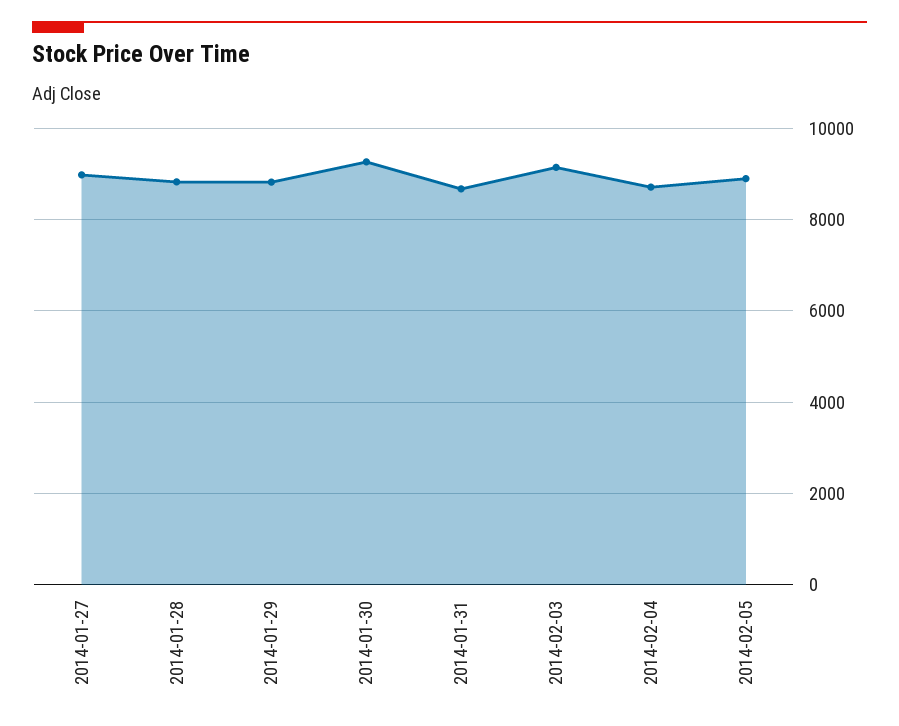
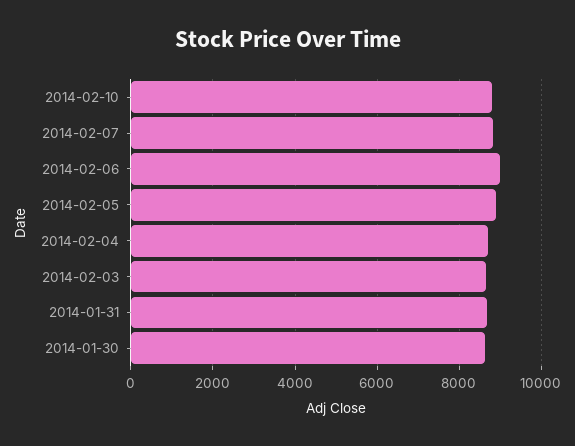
2014-01-27: 9000 -> none
2014-01-28: 8800 -> none
2014-01-29: 8800 -> none
2014-01-30: 9200 -> 8600
2014-02-03: 9200 -> 8600
2014-02-10: none -> 8800
2014-02-07: none -> 8800
2014-02-06: none -> 9000

